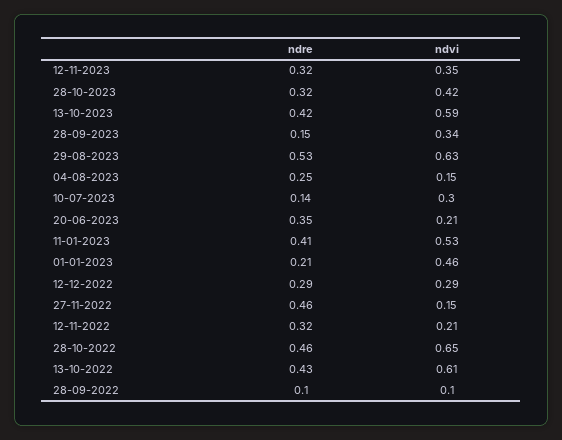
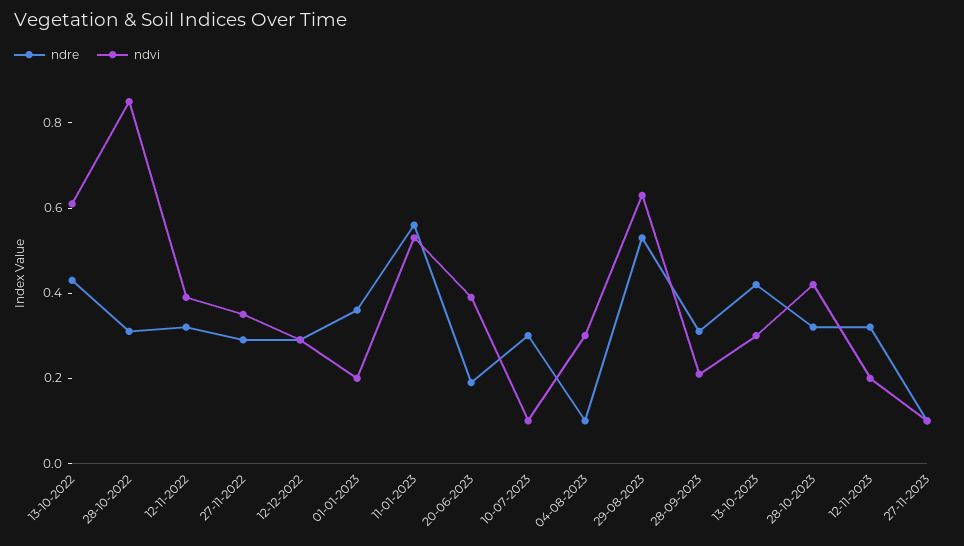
ndvi, 12-11-2023: 0.35 -> 0.2
ndvi, 13-10-2023: 0.59 -> 0.3
ndre, 28-09-2023: 0.15 -> 0.3
ndvi, 28-09-2023: 0.34 -> 0.2
ndre, 04-08-2023: 0.25 -> 0.1
ndvi, 04-08-2023: 0.15 -> 0.3
ndre, 10-07-2023: 0.14 -> 0.3
ndvi, 10-07-2023: 0.3 -> 0.1
ndre, 20-06-2023: 0.35 -> 0.2
ndvi, 20-06-2023: 0.21 -> 0.4
ndre, 11-01-2023: 0.41 -> 0.55
ndre, 01-01-2023: 0.21 -> 0.35
ndvi, 01-01-2023: 0.46 -> 0.2
ndre, 27-11-2022: 0.46 -> 0.3
ndvi, 27-11-2022: 0.15 -> 0.35
ndvi, 12-11-2022: 0.21 -> 0.4
ndre, 28-10-2022: 0.46 -> 0.3
ndvi, 28-10-2022: 0.65 -> 0.85
ndre, 28-09-2022: 0.1 -> none
ndvi, 28-09-2022: 0.1 -> none
ndre, 27-11-2023: none -> 0.1
ndvi, 27-11-2023: none -> 0.1

